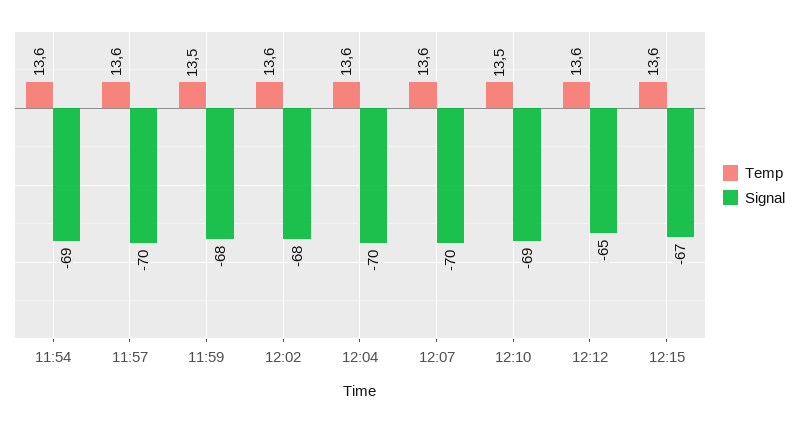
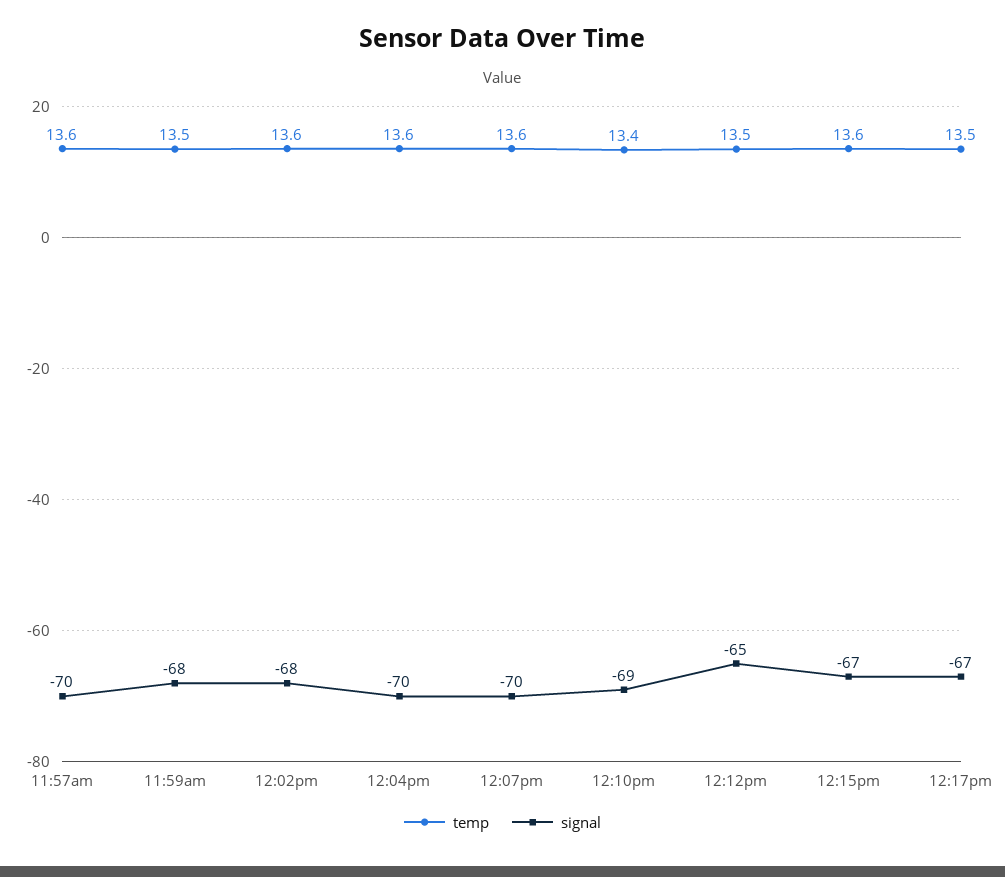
Temp, 11:54: 13.6 -> none
Signal, 11:54: -69 -> none
Temp, 12:10: 13.5 -> 13.4
Temp, 12:12: 13.6 -> 13.5
Temp, 12:17pm: none -> 13.5
Signal, 12:17pm: none -> -67

